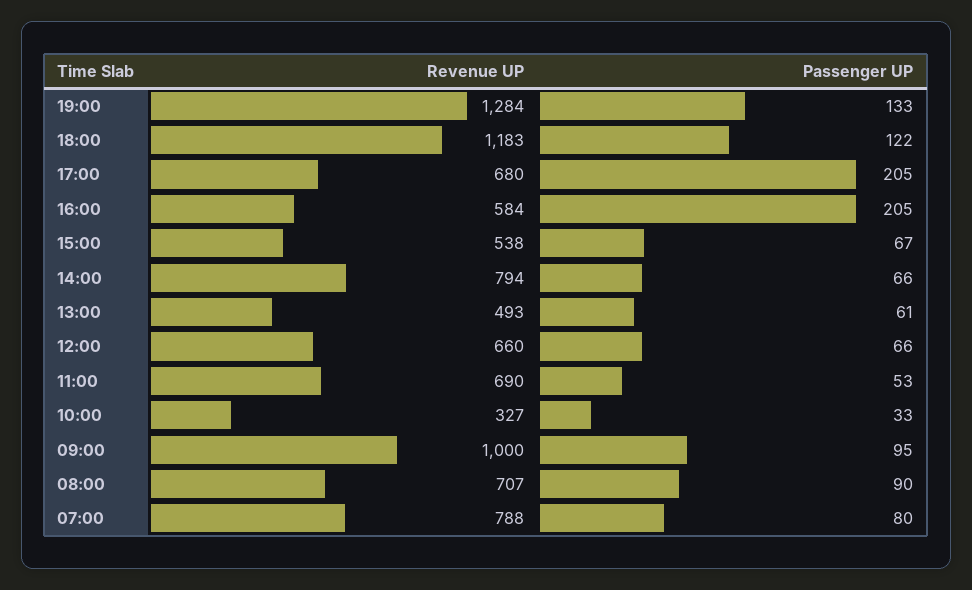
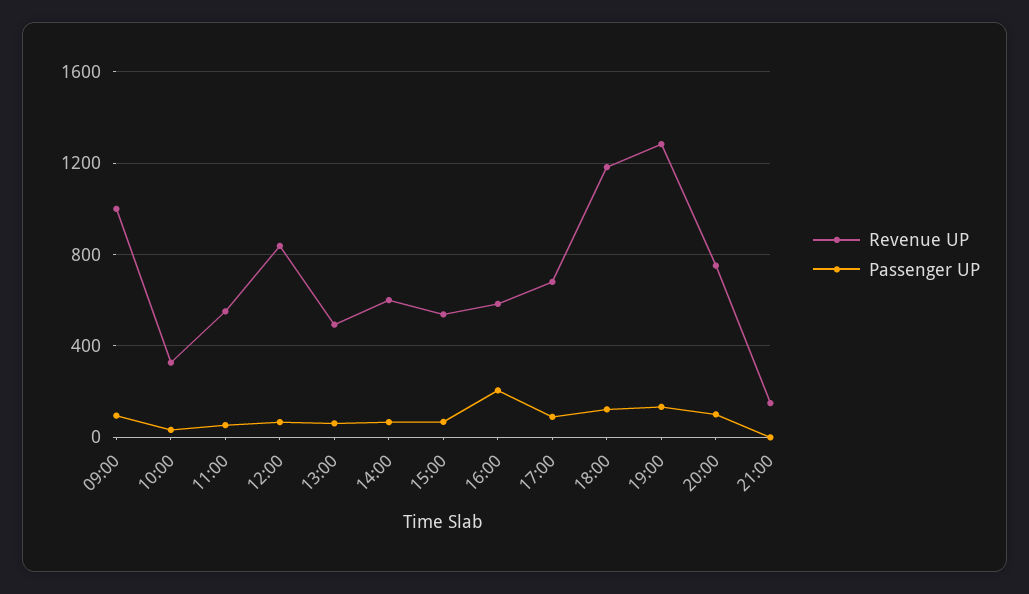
Passenger UP, 17:00: 205 -> 100
Revenue UP, 14:00: 794 -> 600
Revenue UP, 12:00: 660 -> 850
Revenue UP, 11:00: 690 -> 550
Revenue UP, 08:00: 707 -> none
Passenger UP, 08:00: 90 -> none
Revenue UP, 07:00: 788 -> none
Passenger UP, 07:00: 80 -> none
Revenue UP, 20:00: none -> 750
Passenger UP, 20:00: none -> 100
Revenue UP, 21:00: none -> 150
Passenger UP, 21:00: none -> 0

